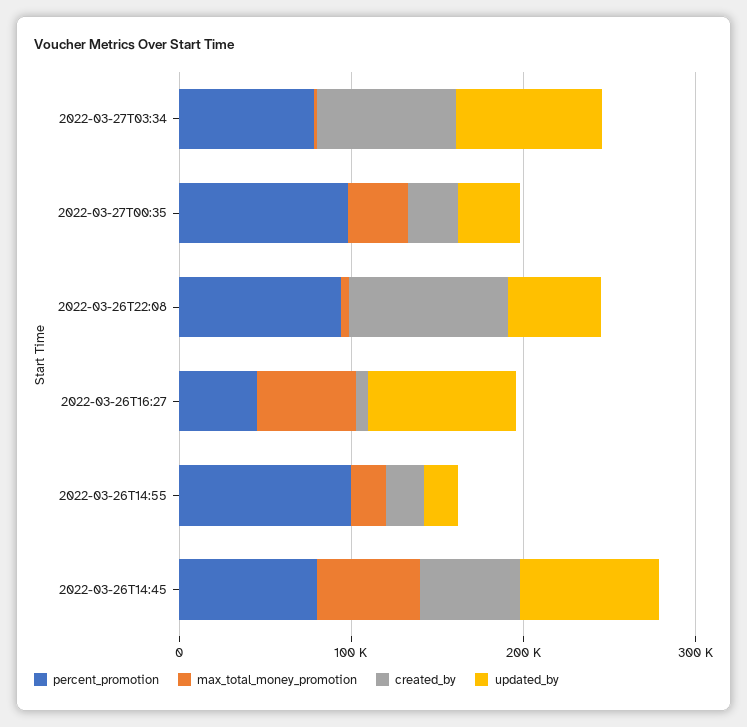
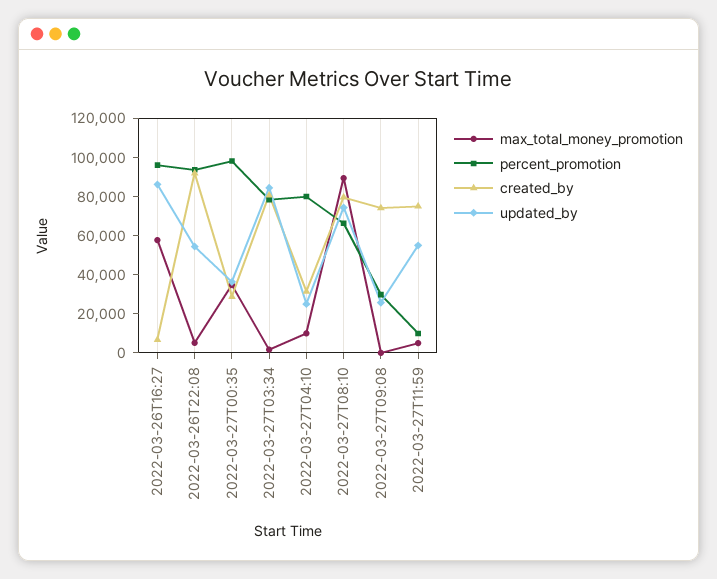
percent_promotion, 2022-03-26T16:27: 40000 -> 95000
percent_promotion, 2022-03-26T14:55: 100000 -> none
max_total_money_promotion, 2022-03-26T14:55: 20000 -> none
created_by, 2022-03-26T14:55: 20000 -> none
updated_by, 2022-03-26T14:55: 20000 -> none
percent_promotion, 2022-03-26T14:45: 80000 -> none
max_total_money_promotion, 2022-03-26T14:45: 60000 -> none
created_by, 2022-03-26T14:45: 60000 -> none
updated_by, 2022-03-26T14:45: 80000 -> none
max_total_money_promotion, 2022-03-27T04:10: none -> 10000
percent_promotion, 2022-03-27T04:10: none -> 80000
created_by, 2022-03-27T04:10: none -> 30000
updated_by, 2022-03-27T04:10: none -> 25000
max_total_money_promotion, 2022-03-27T08:10: none -> 90000
percent_promotion, 2022-03-27T08:10: none -> 65000
created_by, 2022-03-27T08:10: none -> 80000
updated_by, 2022-03-27T08:10: none -> 75000
max_total_money_promotion, 2022-03-27T09:08: none -> 0
percent_promotion, 2022-03-27T09:08: none -> 30000
created_by, 2022-03-27T09:08: none -> 75000
updated_by, 2022-03-27T09:08: none -> 25000
max_total_money_promotion, 2022-03-27T11:59: none -> 5000
percent_promotion, 2022-03-27T11:59: none -> 10000
created_by, 2022-03-27T11:59: none -> 75000
updated_by, 2022-03-27T11:59: none -> 55000

